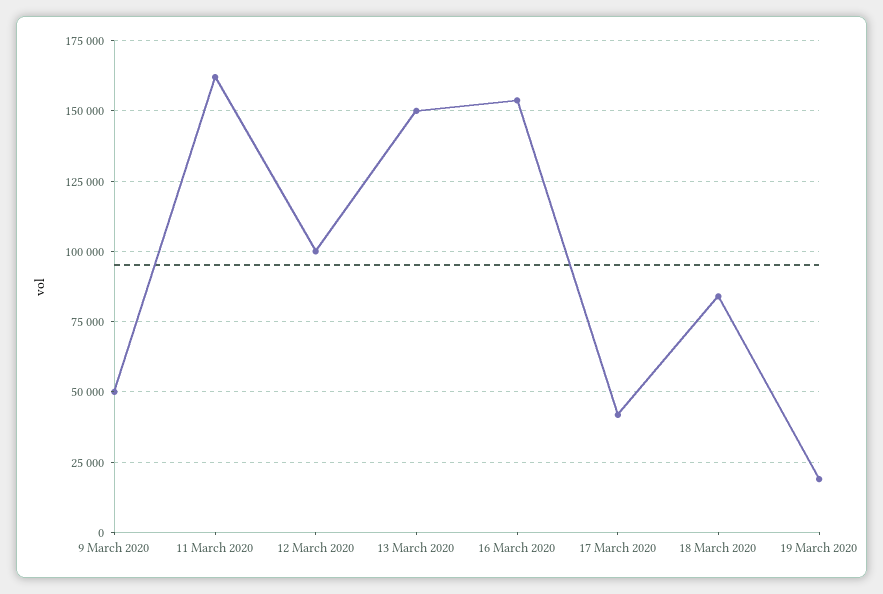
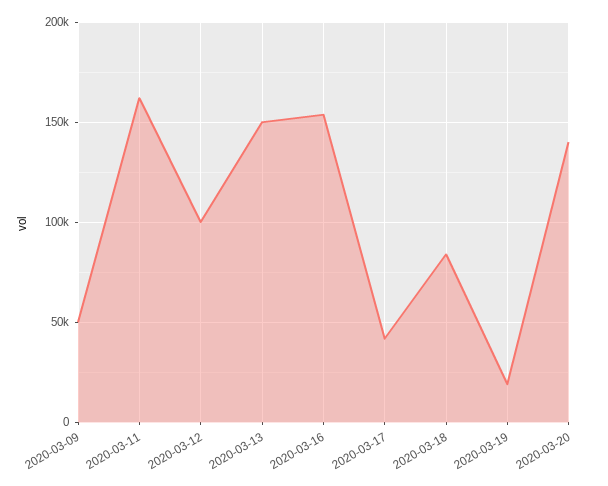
2020-03-20: none -> 140000

